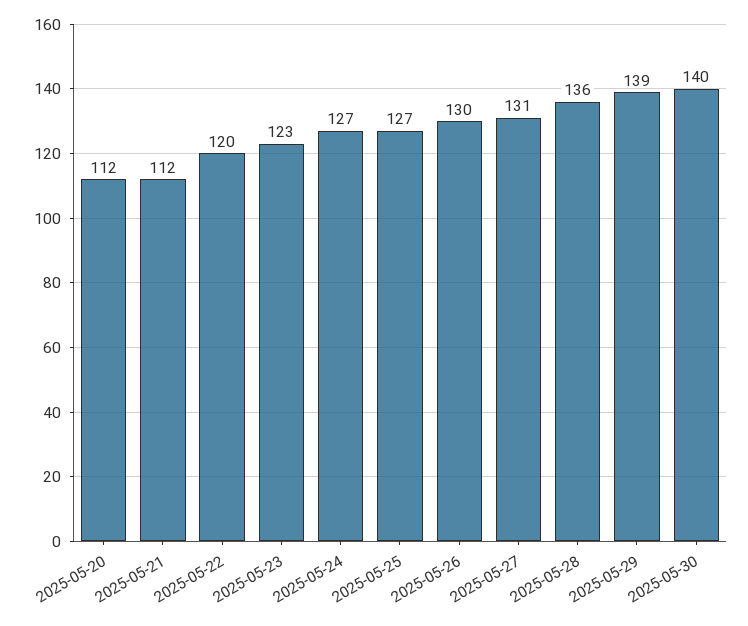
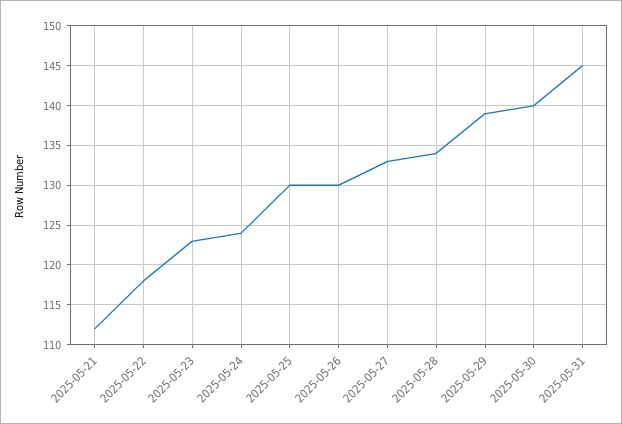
2025-05-20: 112 -> none
2025-05-22: 120 -> 118
2025-05-24: 127 -> 124
2025-05-25: 127 -> 130
2025-05-27: 131 -> 133
2025-05-28: 136 -> 134
2025-05-31: none -> 145

